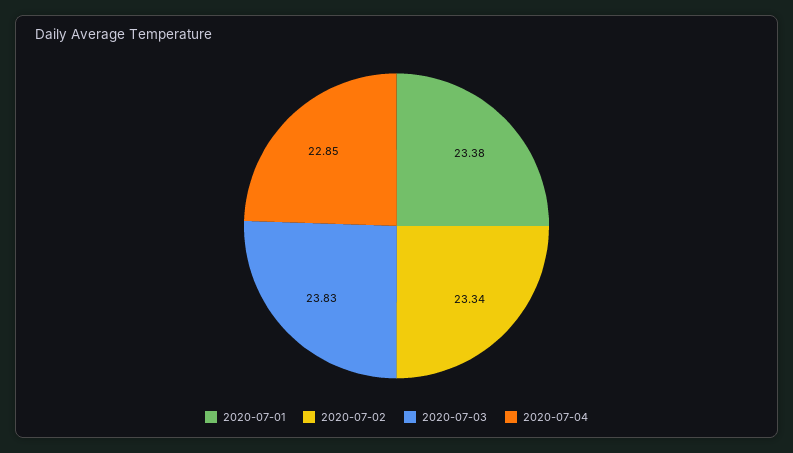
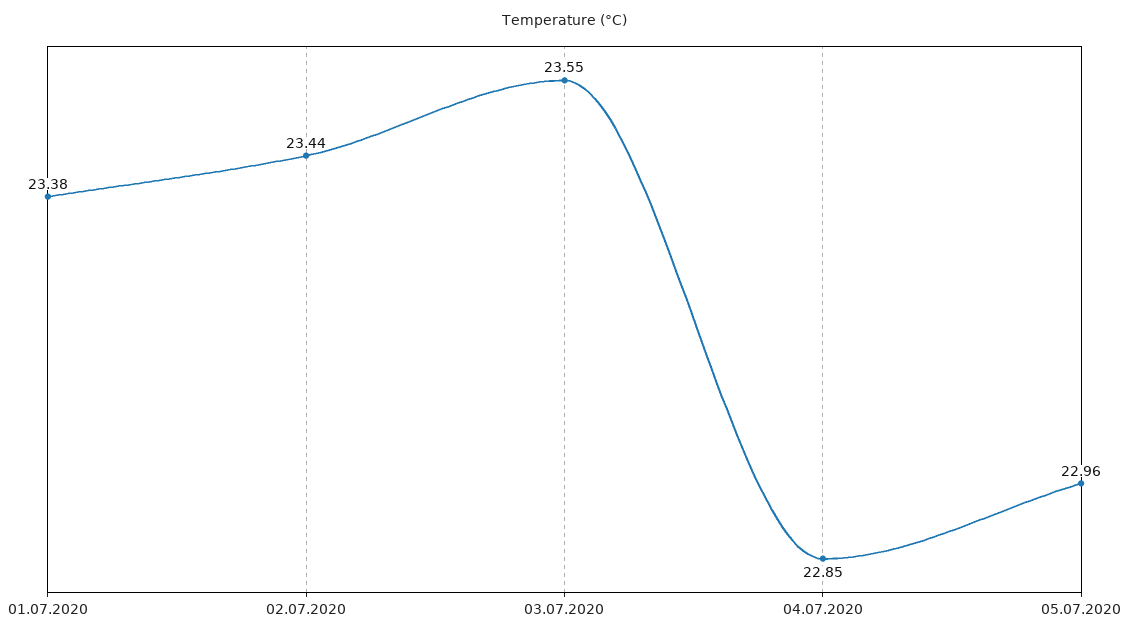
2020-07-02: 23.34 -> 23.44
2020-07-03: 23.83 -> 23.55
05.07.2020: none -> 22.96

